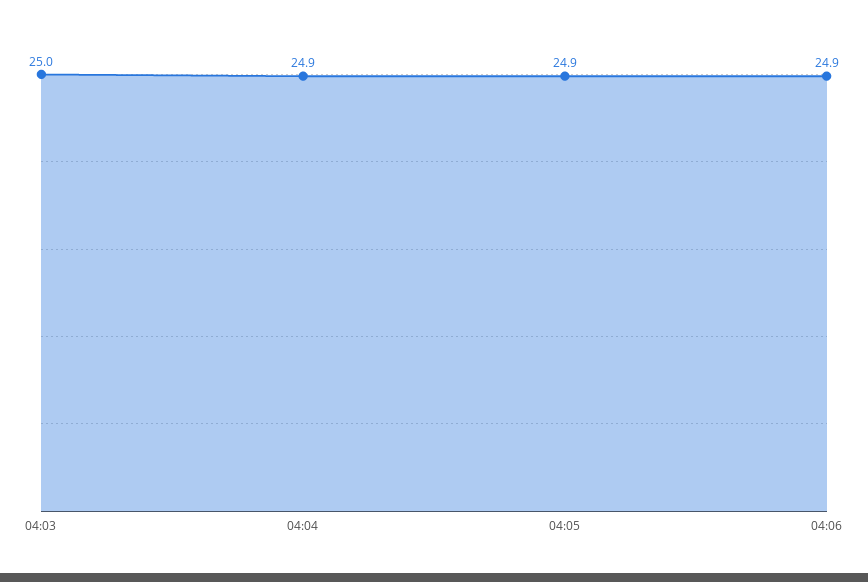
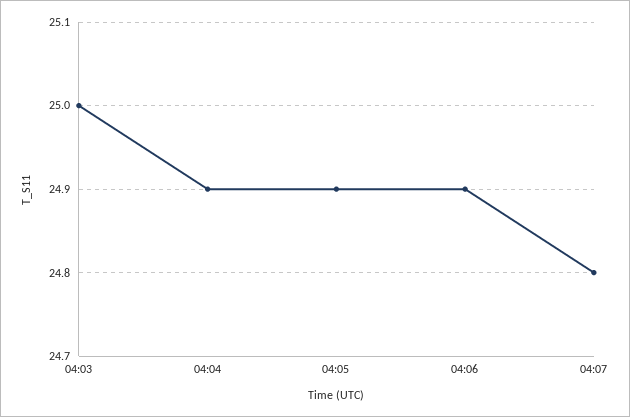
04:07: none -> 24.8

